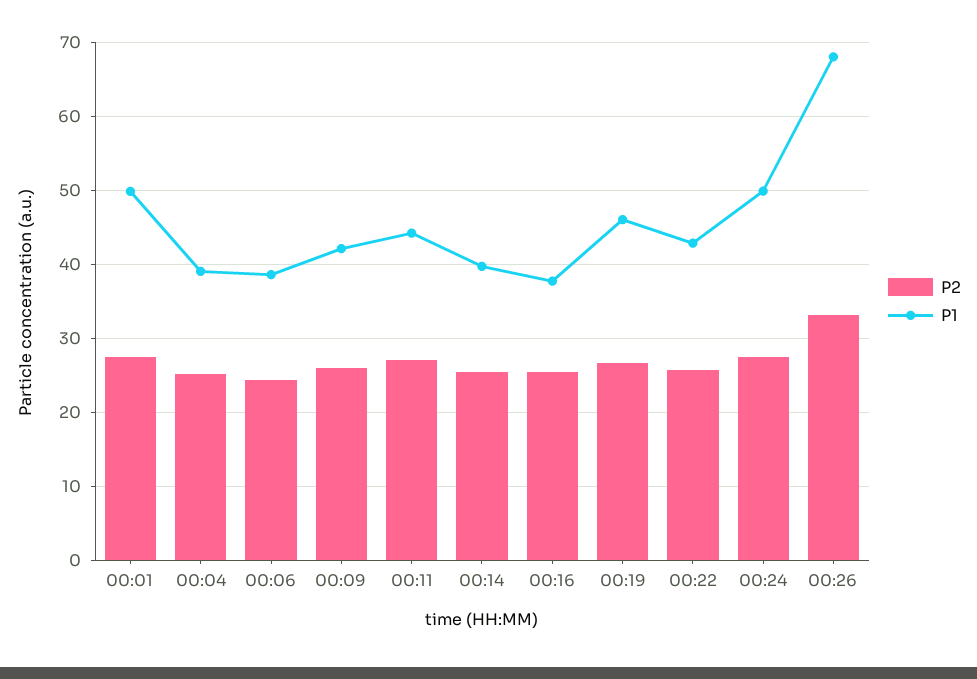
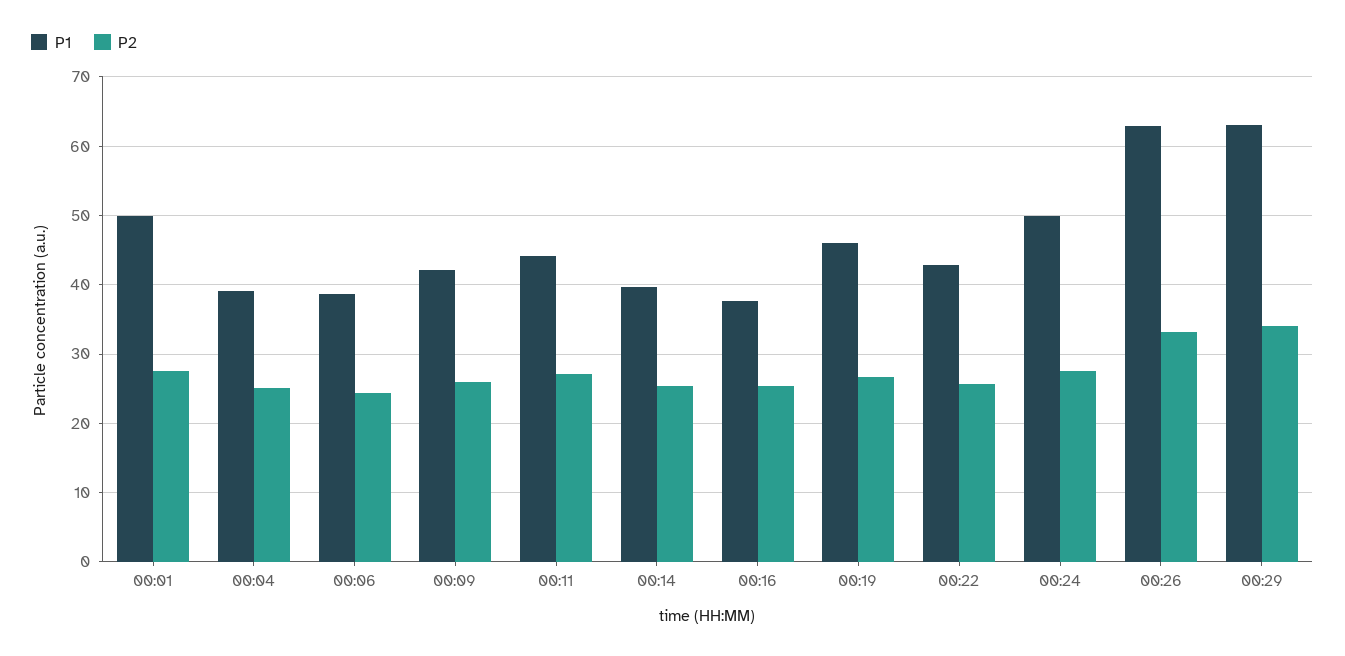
P1, 00:26: 68 -> 63
P1, 00:29: none -> 63
P2, 00:29: none -> 34

